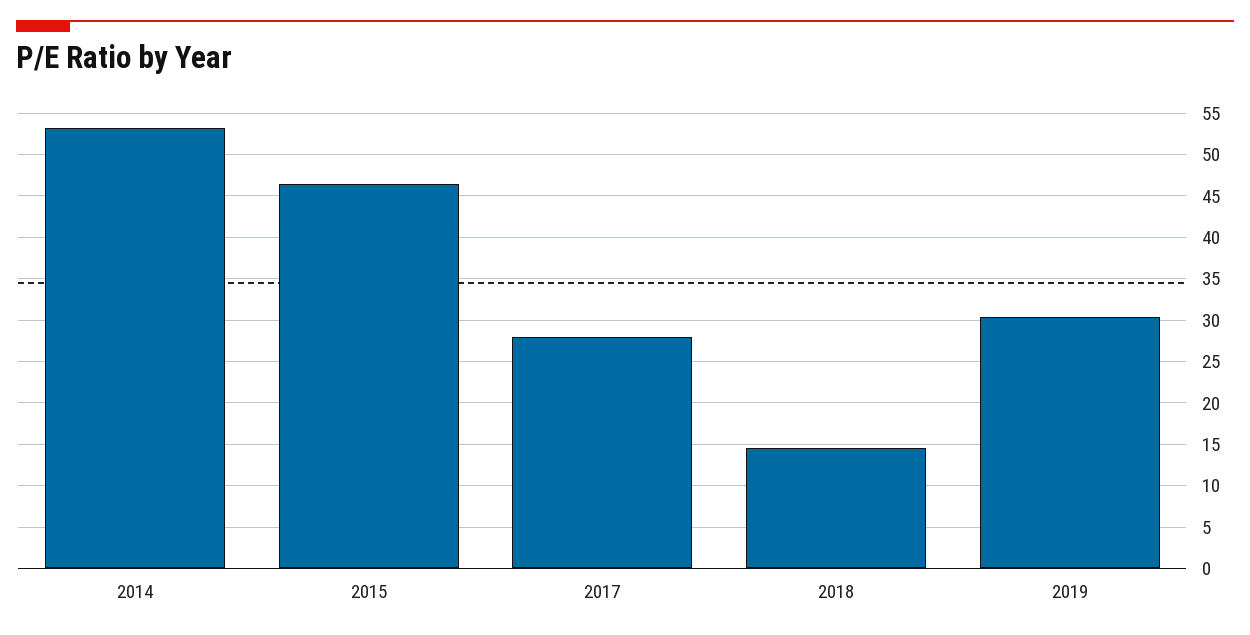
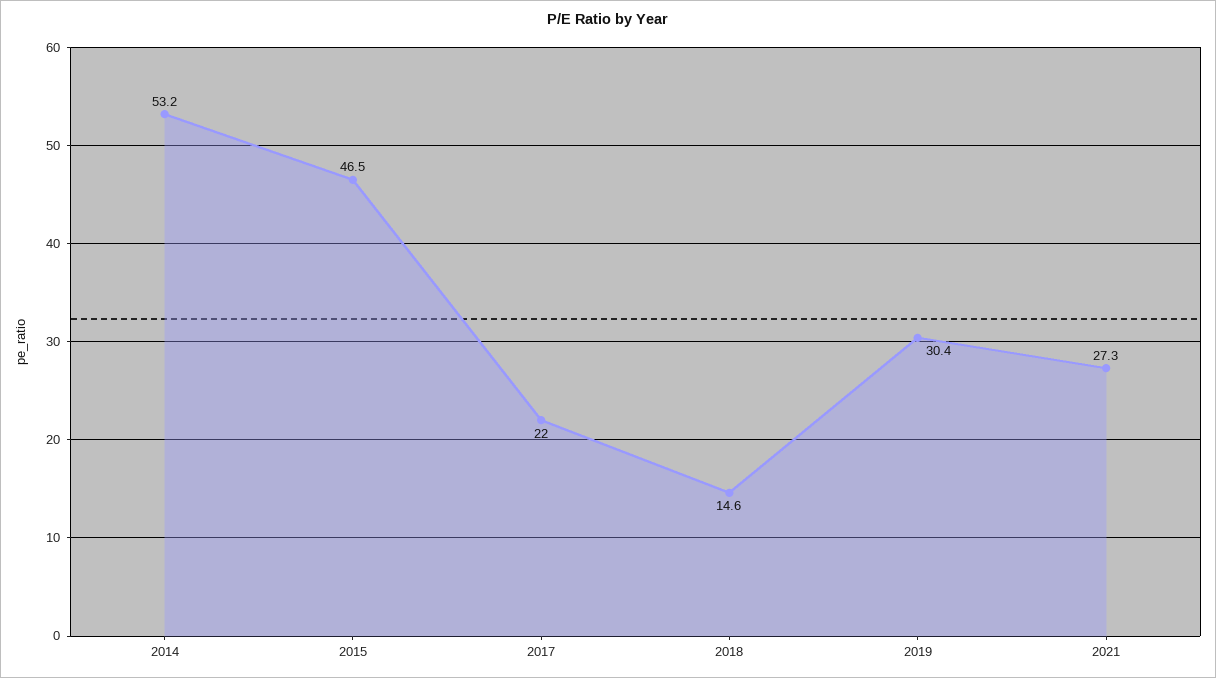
2017: 28 -> 22
2021: none -> 27.3

